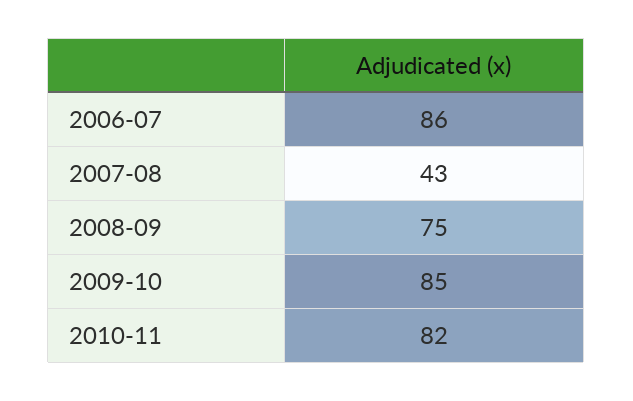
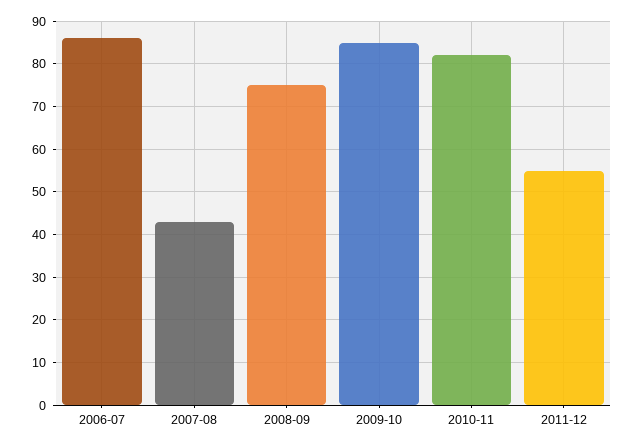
2011-12: none -> 55

